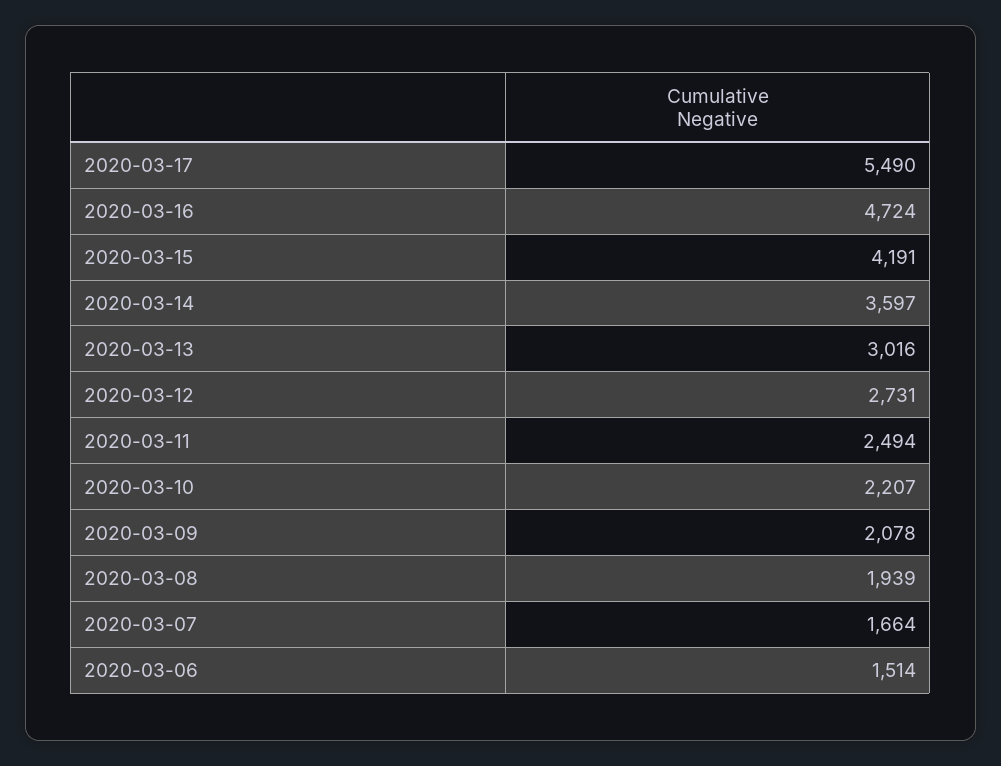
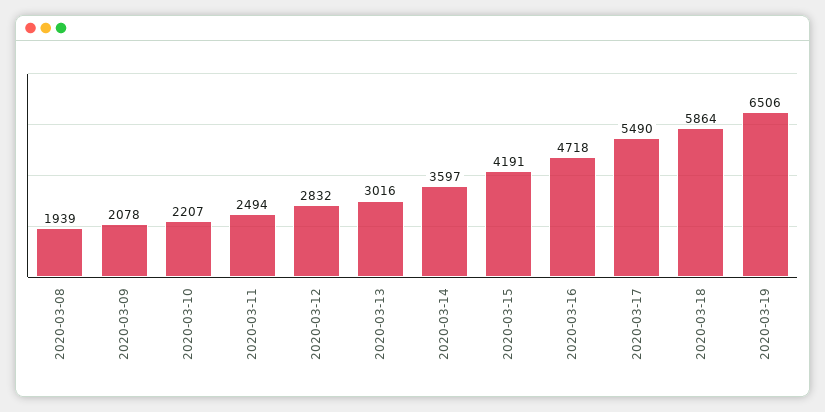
2020-03-16: 4724 -> 4718
2020-03-12: 2731 -> 2832
2020-03-07: 1664 -> none
2020-03-06: 1514 -> none
2020-03-18: none -> 5864
2020-03-19: none -> 6506

